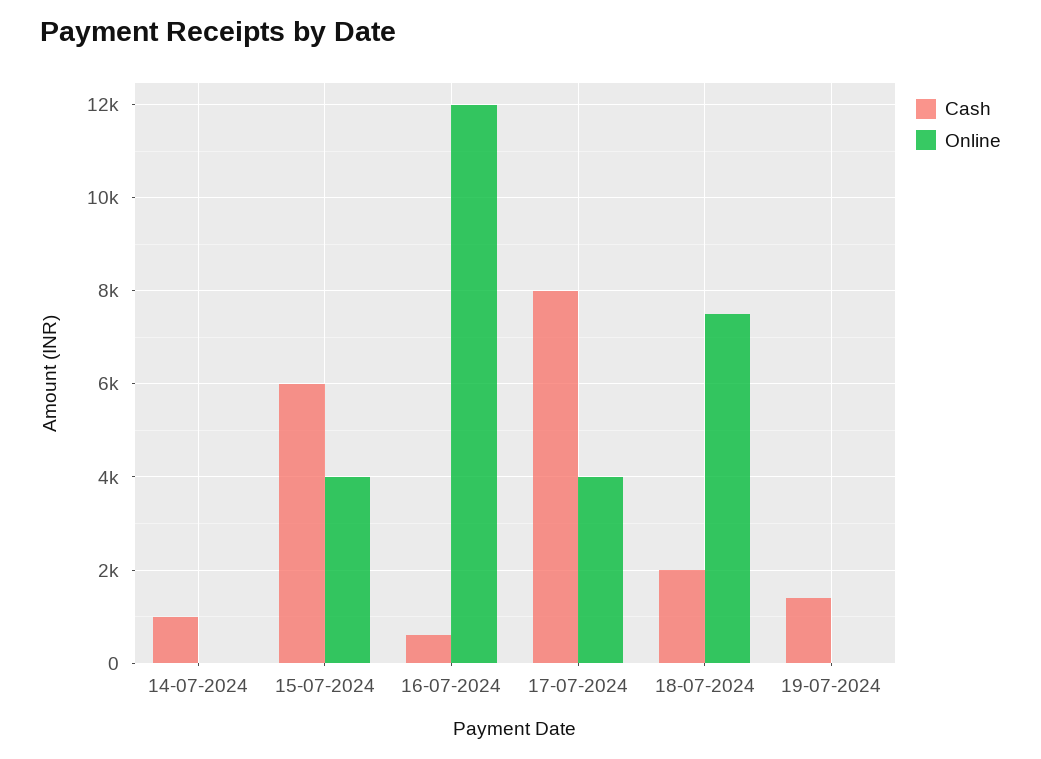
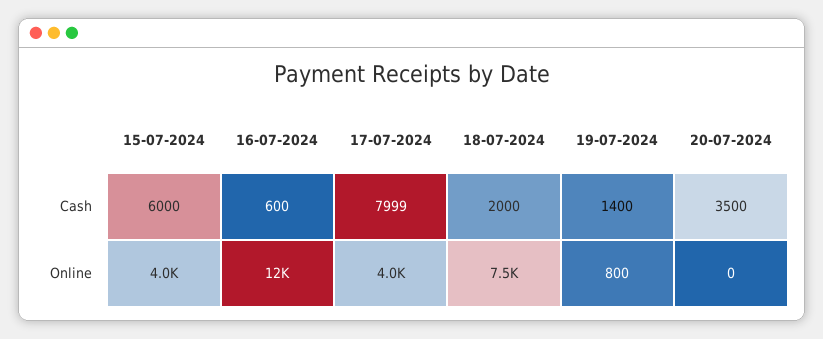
Cash, 14-07-2024: 1000 -> none
Online, 14-07-2024: 0 -> none
Online, 19-07-2024: 0 -> 800
Cash, 20-07-2024: none -> 3500
Online, 20-07-2024: none -> 0

